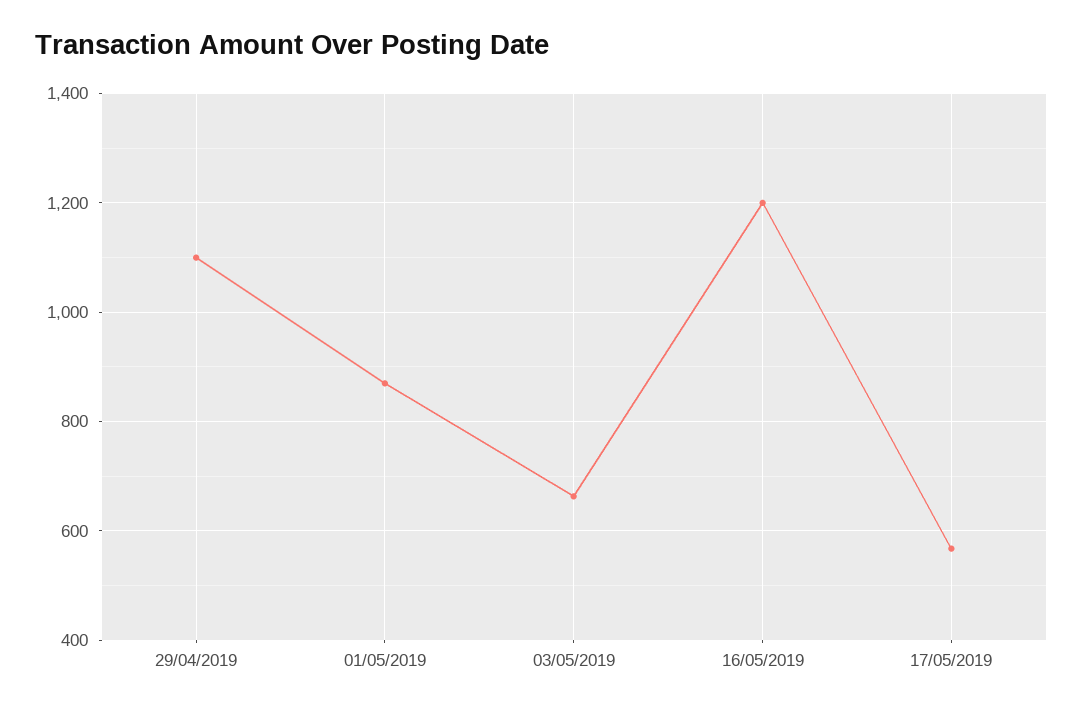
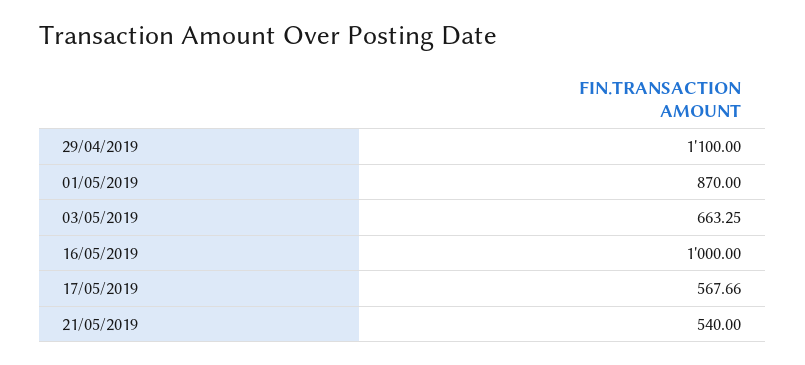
16/05/2019: 1200 -> 1000
21/05/2019: none -> 540

